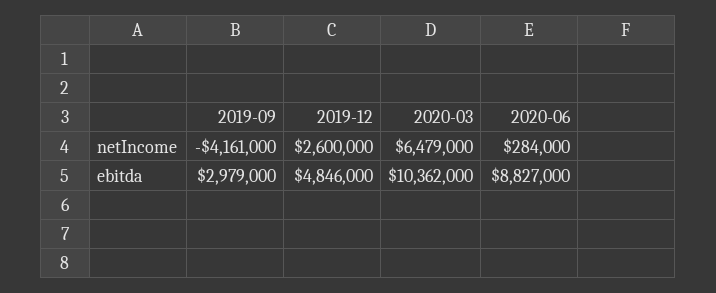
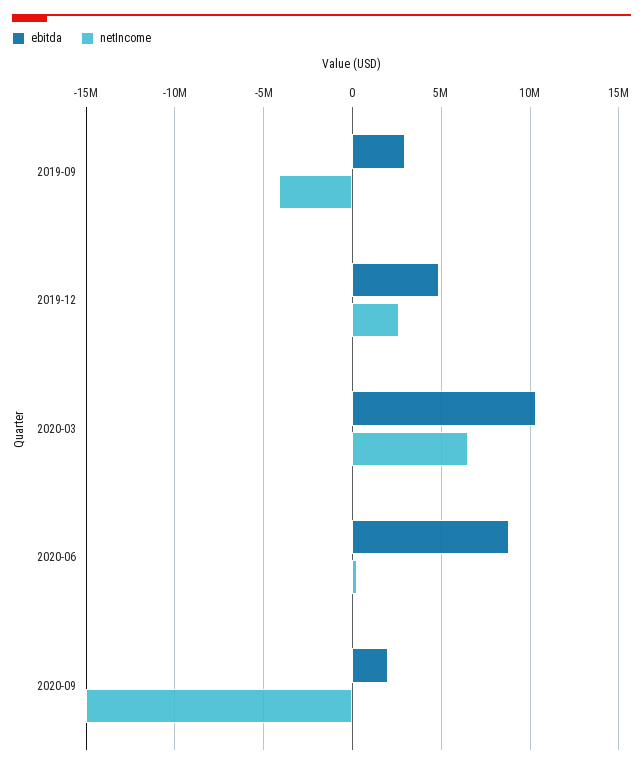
ebitda, 2020-09: none -> 2000000
netIncome, 2020-09: none -> -15000000

